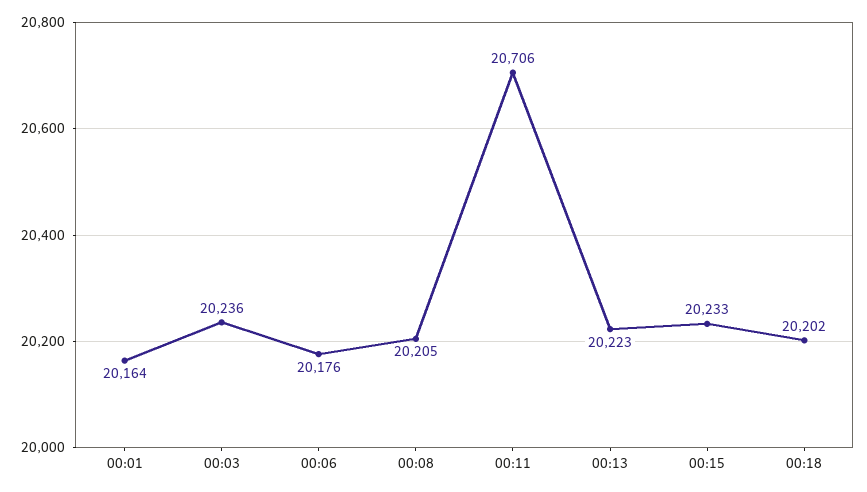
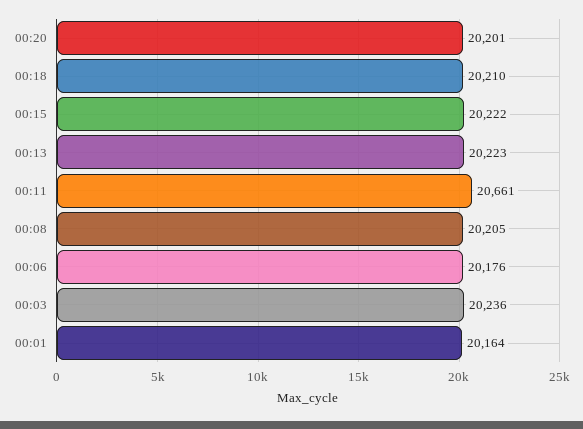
00:11: 20706 -> 20661
00:15: 20233 -> 20222
00:18: 20202 -> 20210
00:20: none -> 20201

